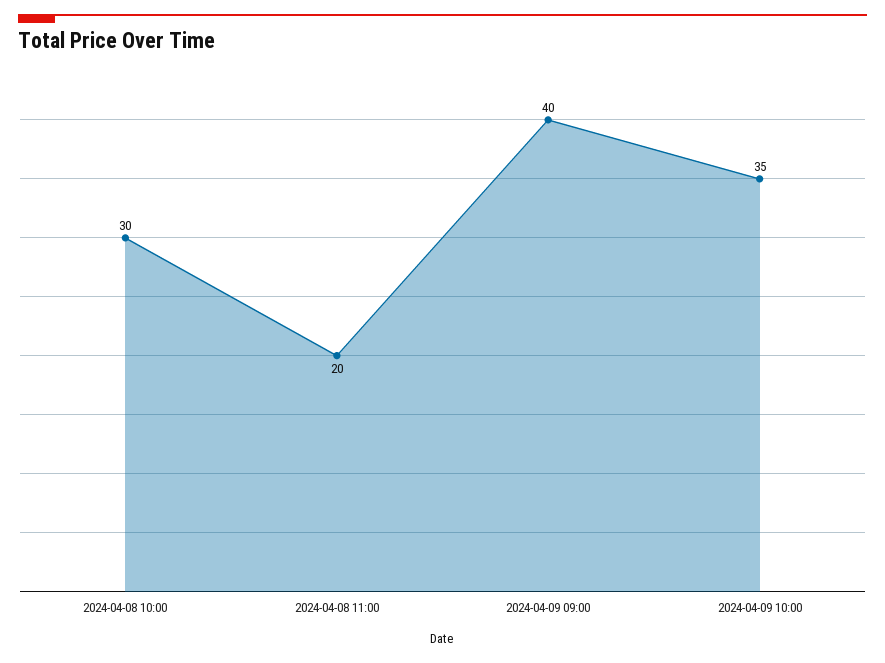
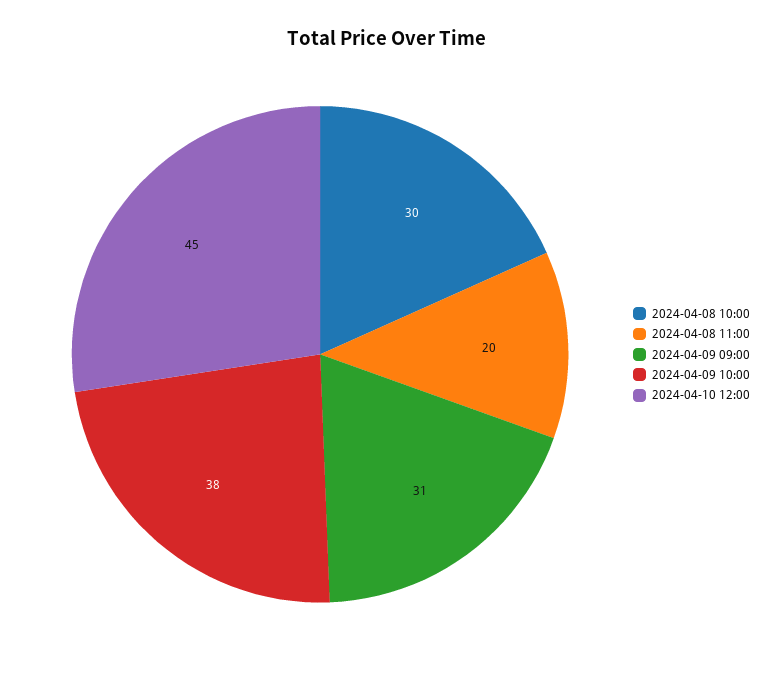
2024-04-09 09:00: 40 -> 31
2024-04-09 10:00: 35 -> 38
2024-04-10 12:00: none -> 45

